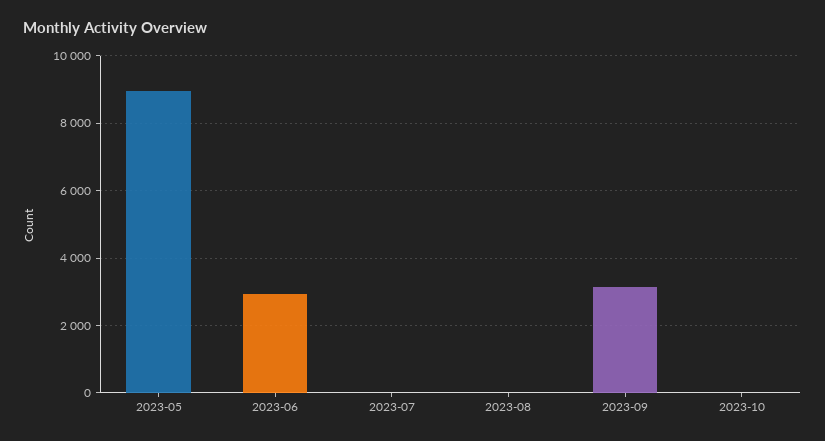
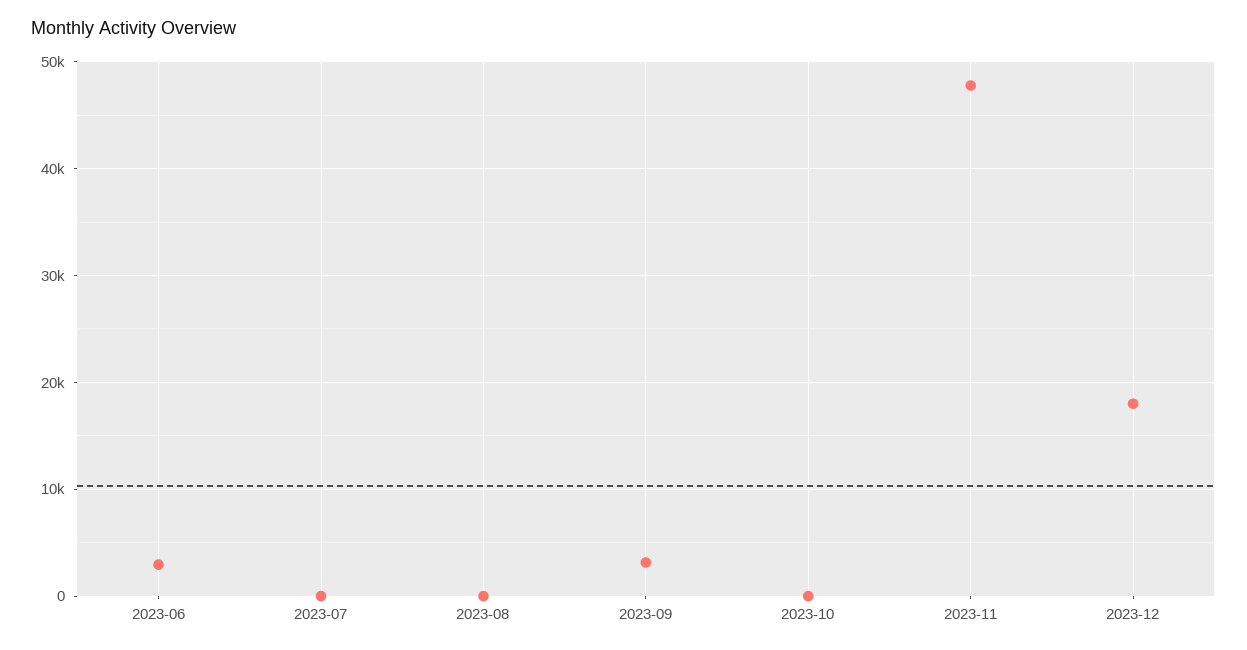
2023-05: 9000 -> none
2023-11: none -> 48000
2023-12: none -> 18000

